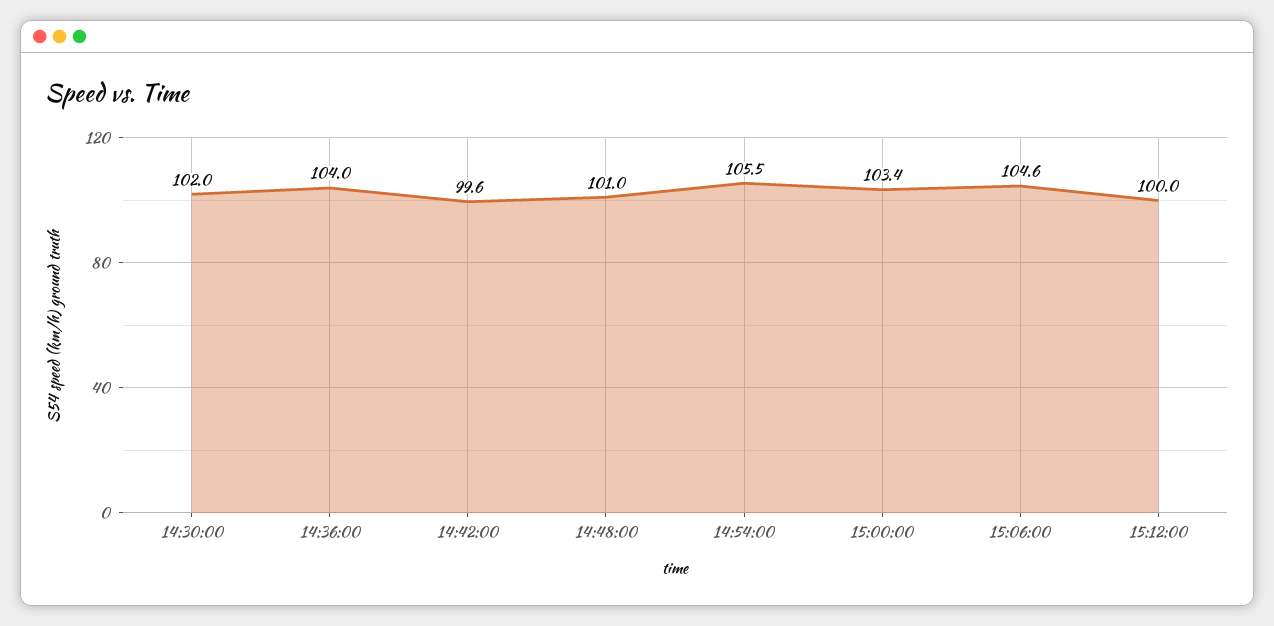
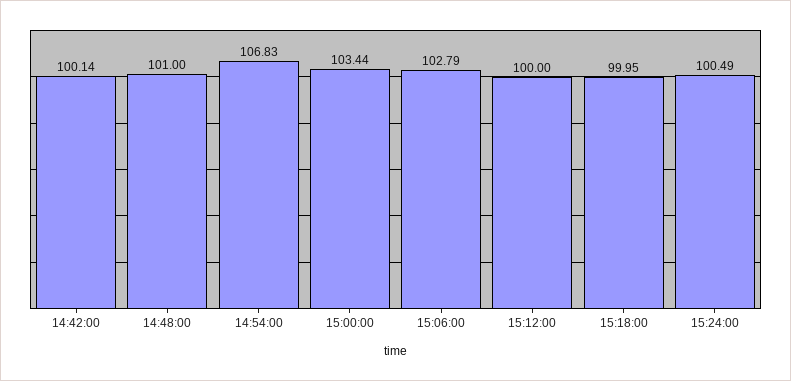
14:30:00: 102 -> none
14:36:00: 104 -> none
14:42:00: 99.6 -> 100.14
14:54:00: 105.5 -> 106.83
15:06:00: 104.6 -> 102.79
15:18:00: none -> 99.95
15:24:00: none -> 100.49

